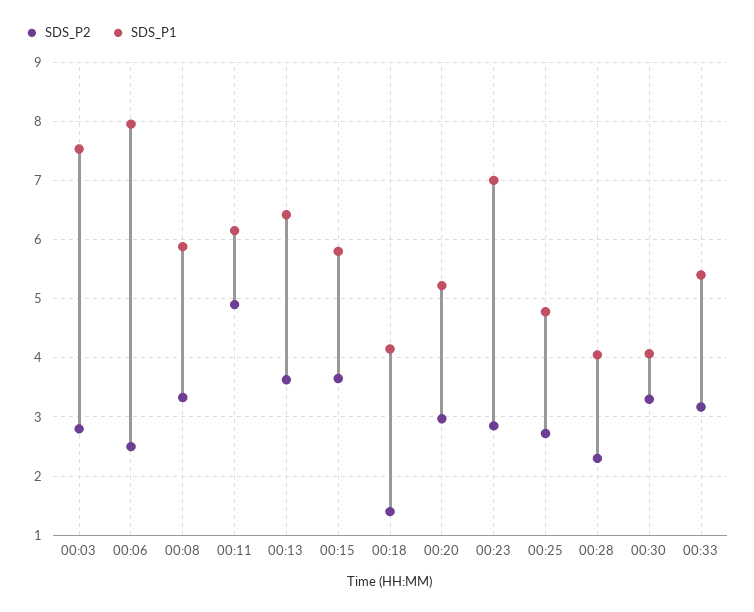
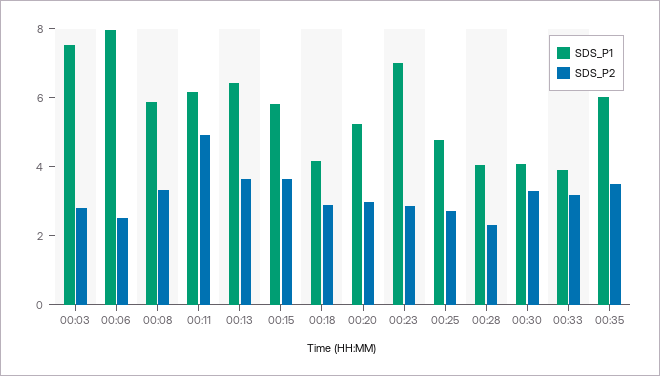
SDS_P2, 00:18: 1.4 -> 3
SDS_P1, 00:33: 5.4 -> 4
SDS_P1, 00:35: none -> 6
SDS_P2, 00:35: none -> 3.5

